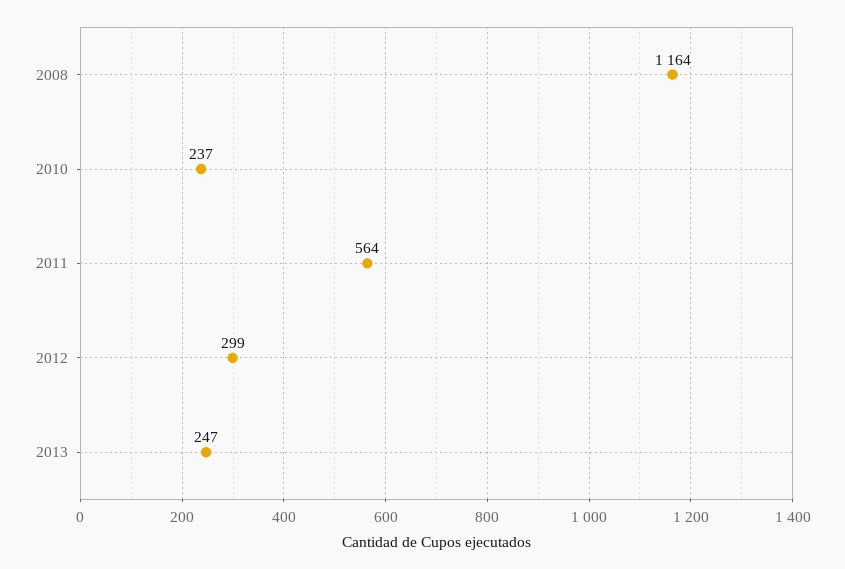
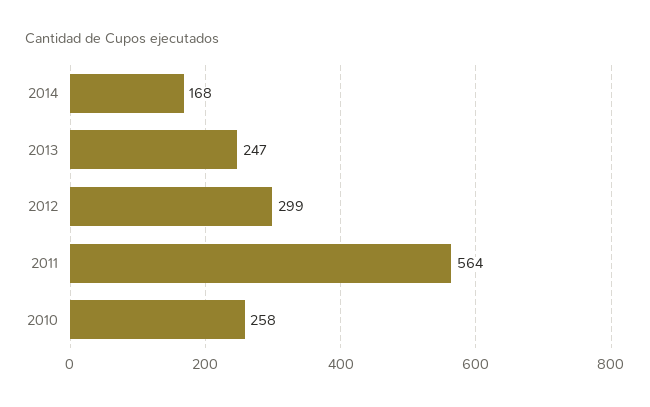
2008: 1164 -> none
2010: 237 -> 258
2014: none -> 168

